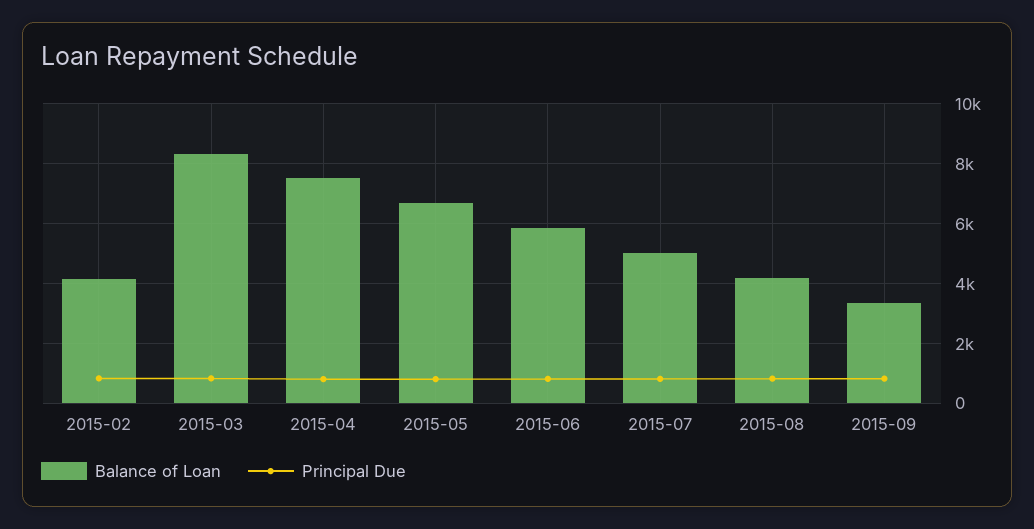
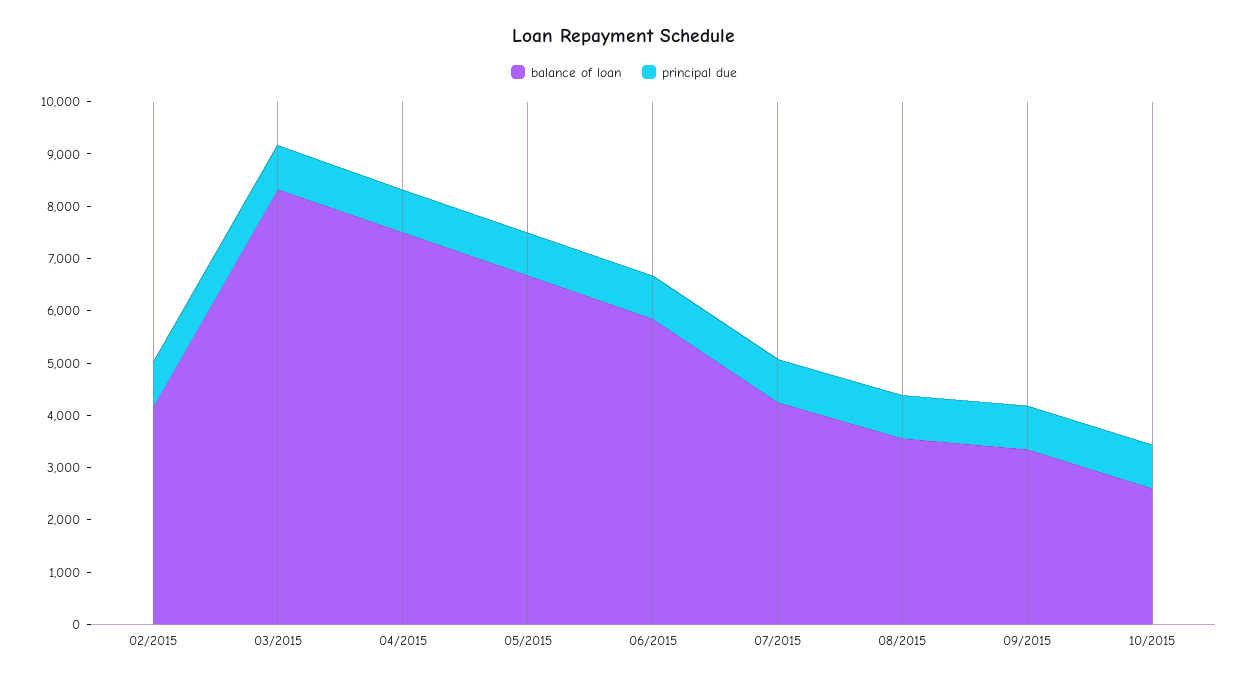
Balance of Loan, 2015-07: 5000 -> 4200
Balance of Loan, 2015-08: 4250 -> 3600
Balance of Loan, 10/2015: none -> 2600
Principal Due, 10/2015: none -> 800

